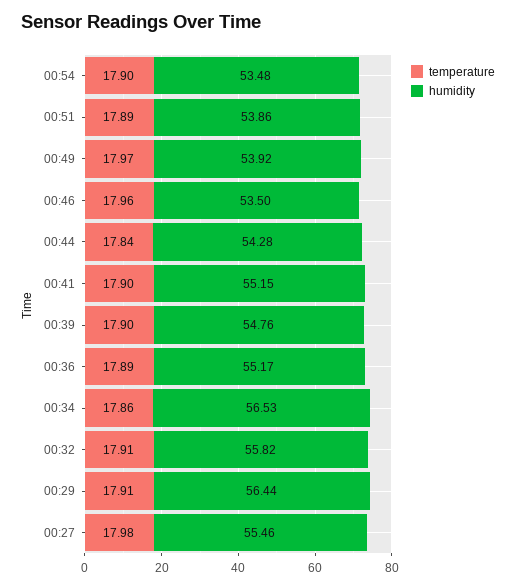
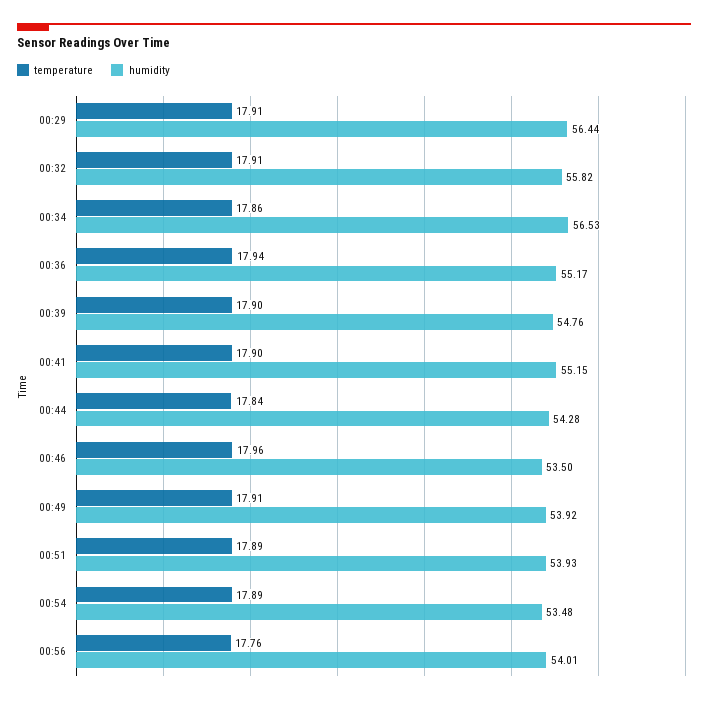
temperature, 00:54: 17.9 -> 17.89
humidity, 00:51: 53.86 -> 53.93
temperature, 00:49: 17.97 -> 17.91
temperature, 00:36: 17.89 -> 17.94
temperature, 00:27: 17.98 -> none
humidity, 00:27: 55.46 -> none
temperature, 00:56: none -> 17.76
humidity, 00:56: none -> 54.01

